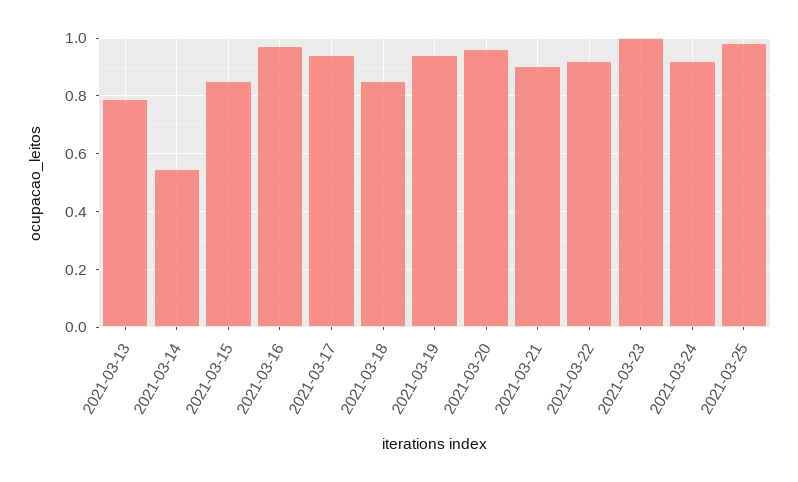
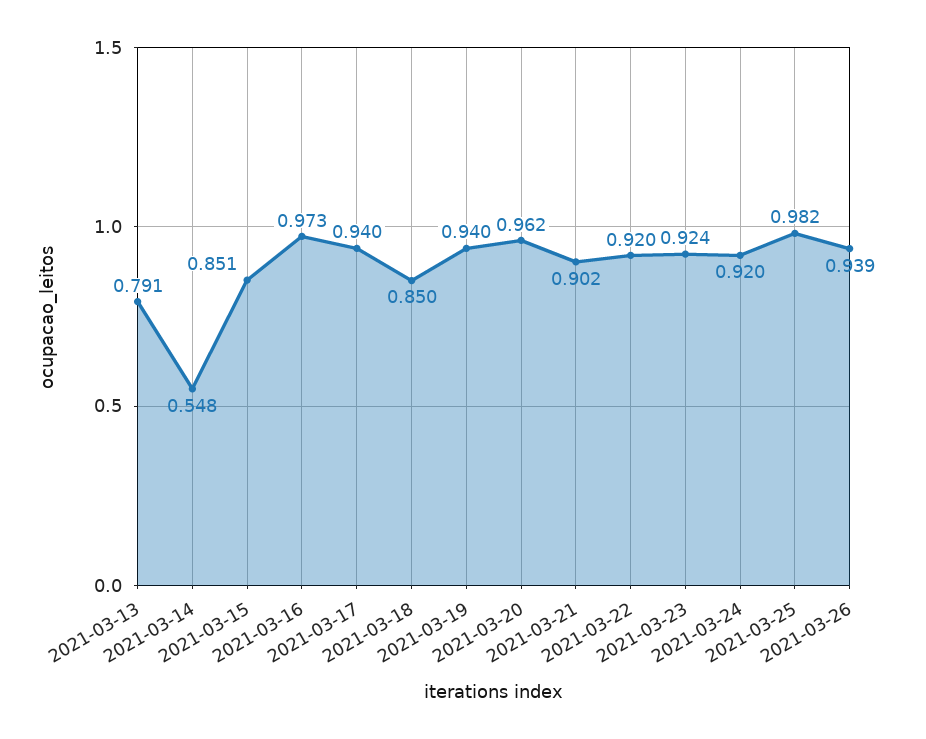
2021-03-23: 1 -> 0.924
2021-03-26: none -> 0.939

